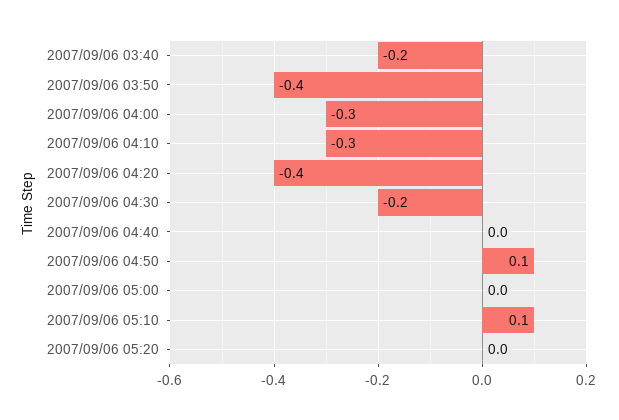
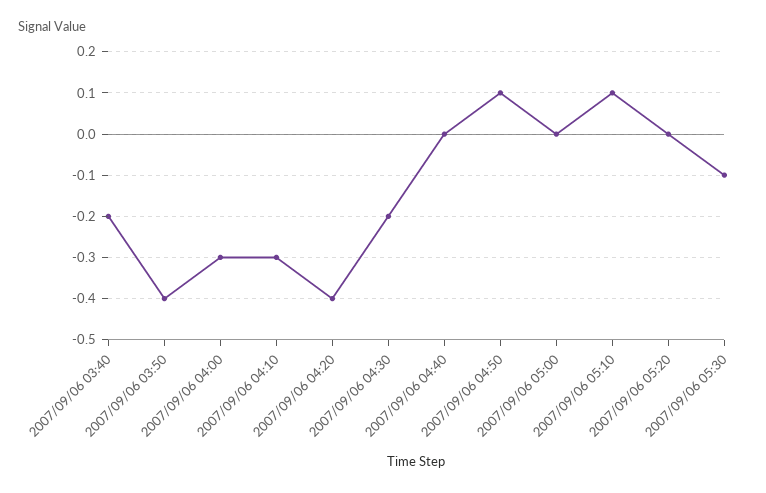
2007/09/06 05:30: none -> -0.1

